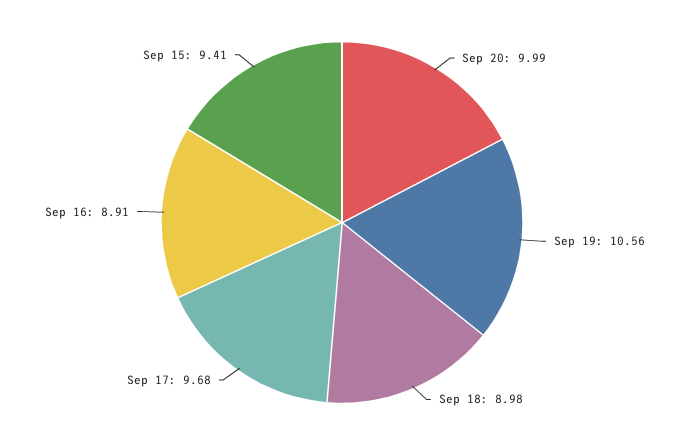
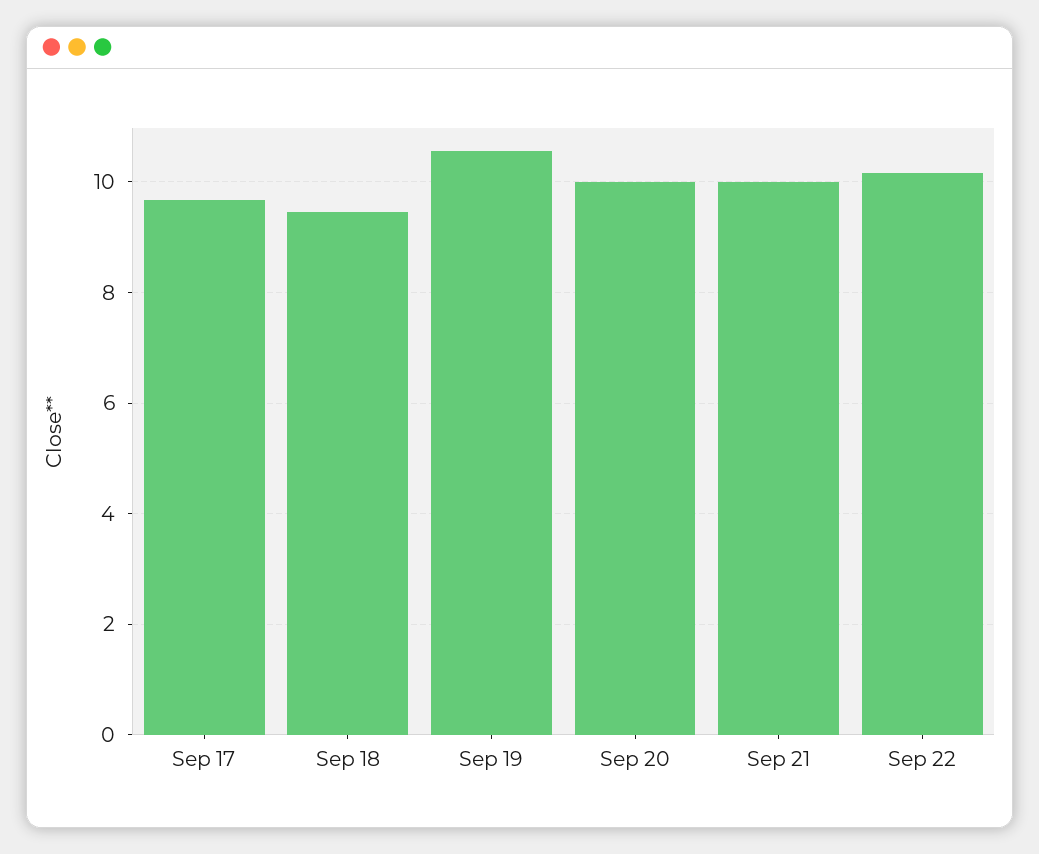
Sep 18: 8.98 -> 9.4
Sep 16: 8.91 -> none
Sep 15: 9.41 -> none
Sep 21: none -> 10
Sep 22: none -> 10.2

